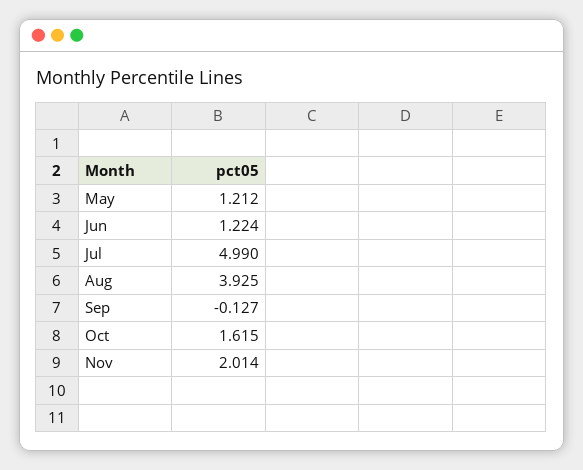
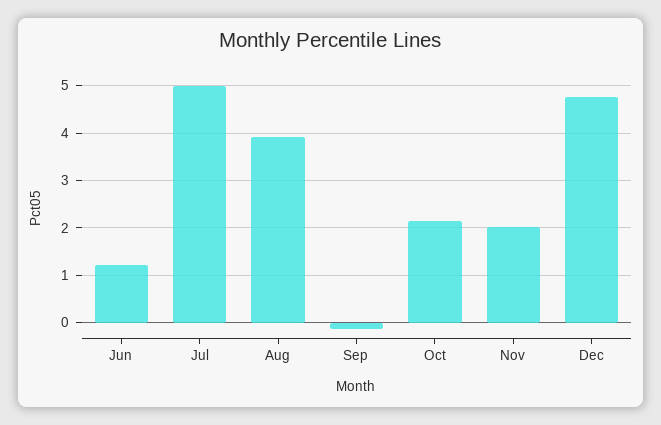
May: 1.212 -> none
Oct: 1.615 -> 2.2
Dec: none -> 4.8

